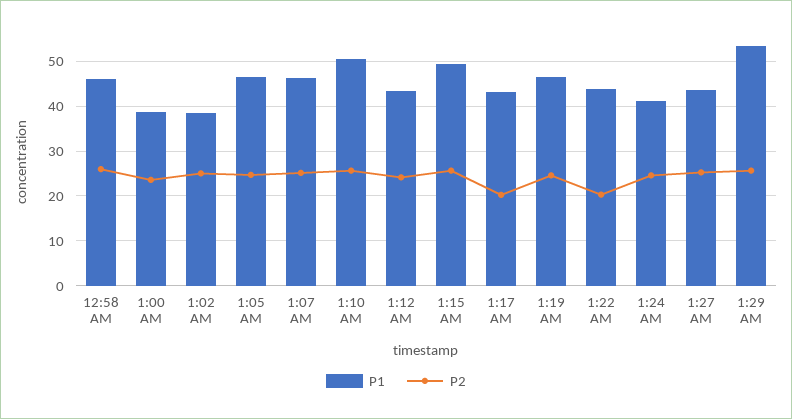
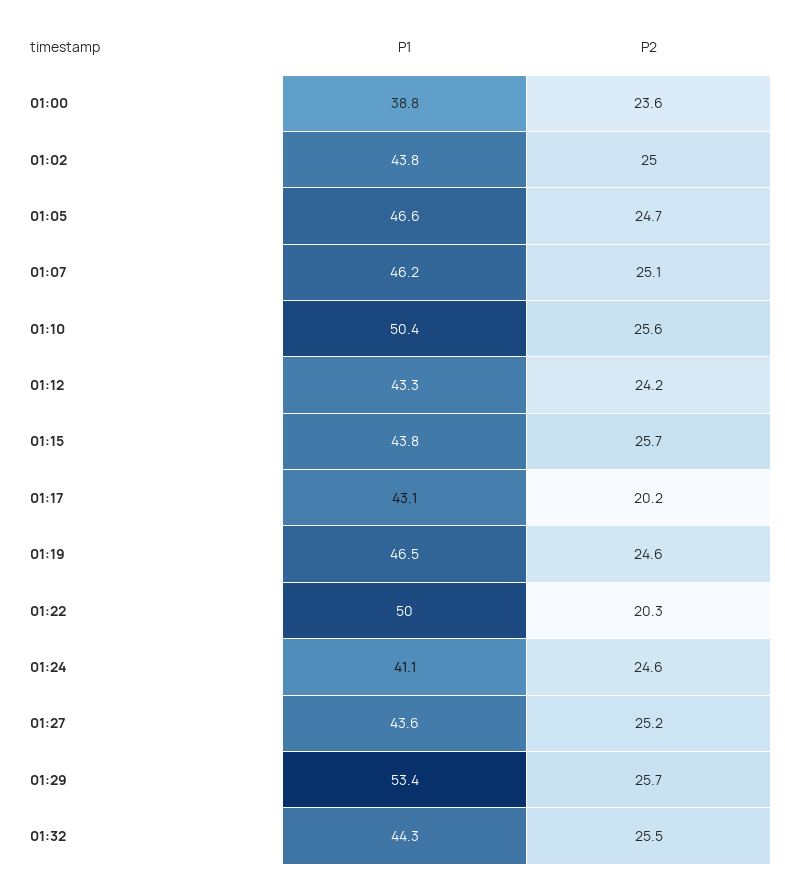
P1, 12:58 AM: 46 -> none
P2, 12:58 AM: 26 -> none
P1, 1:02 AM: 38 -> 43.8
P1, 1:15 AM: 50 -> 43.8
P1, 1:22 AM: 44 -> 50
P1, 01:32: none -> 44.3
P2, 01:32: none -> 25.5

